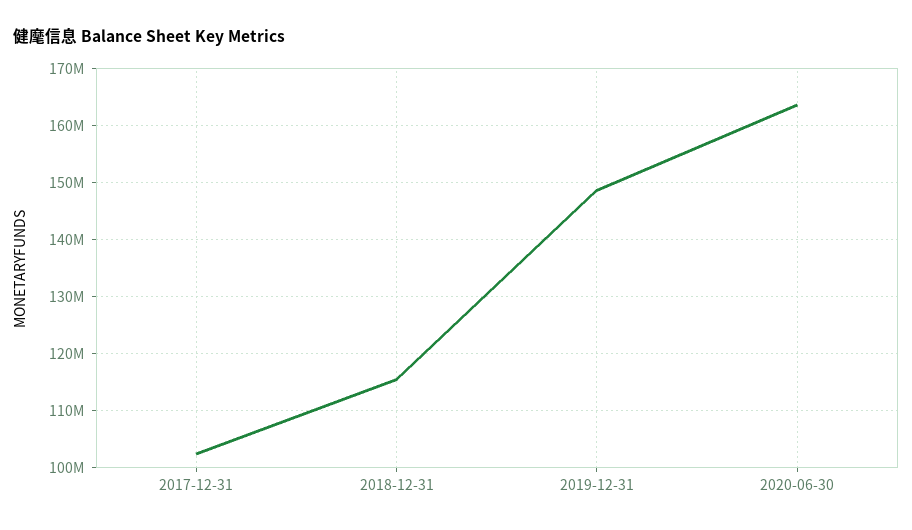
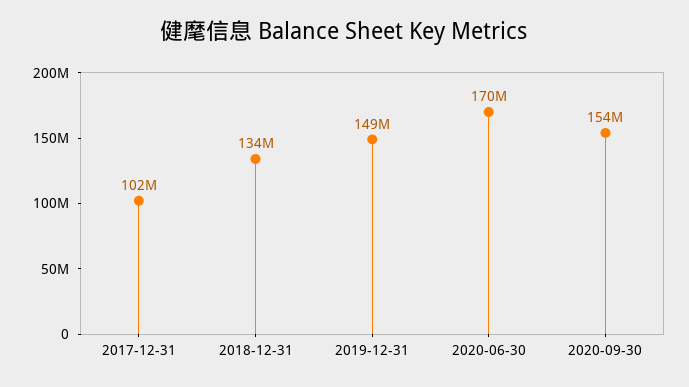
2018-12-31: 116000000 -> 134000000
2020-06-30: 164000000 -> 170000000
2020-09-30: none -> 154000000

